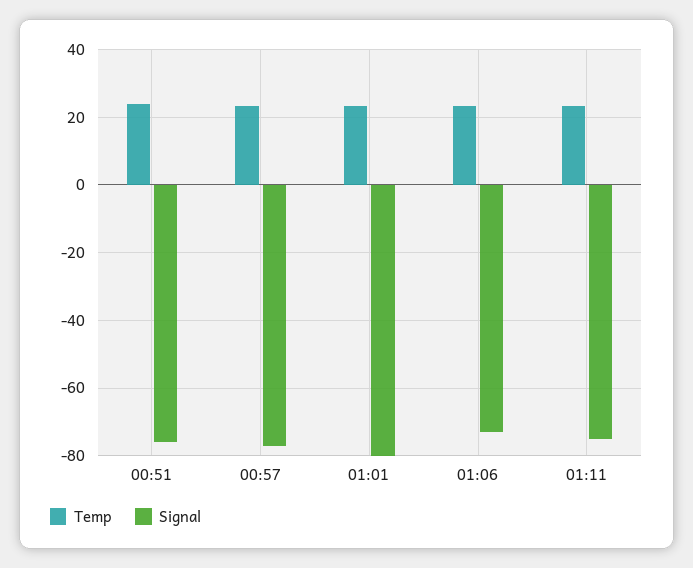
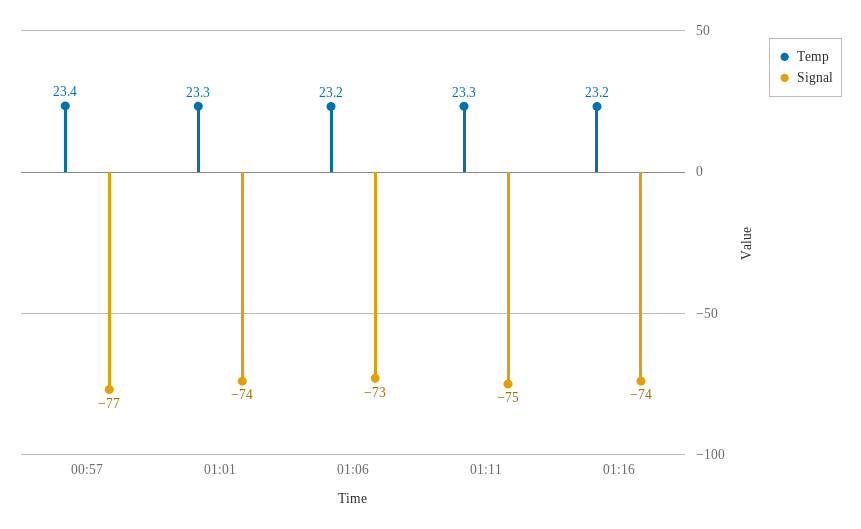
Temp, 00:51: 24 -> none
Signal, 00:51: -76 -> none
Signal, 01:01: -80 -> -74
Temp, 01:16: none -> 23.2
Signal, 01:16: none -> -74

